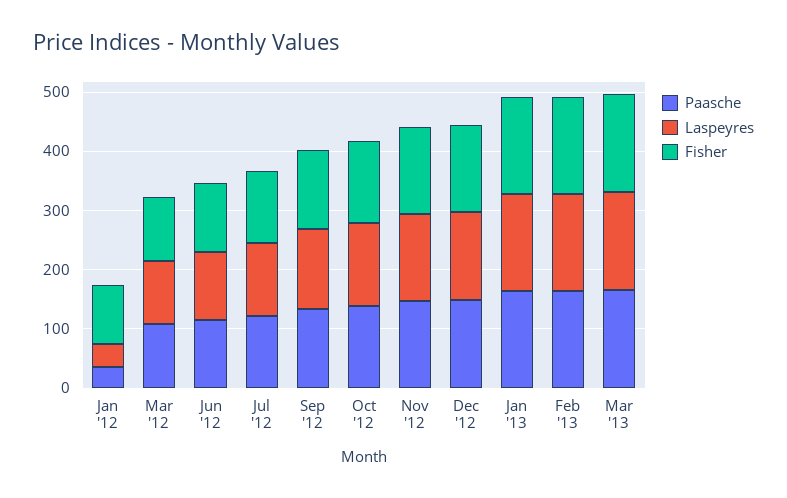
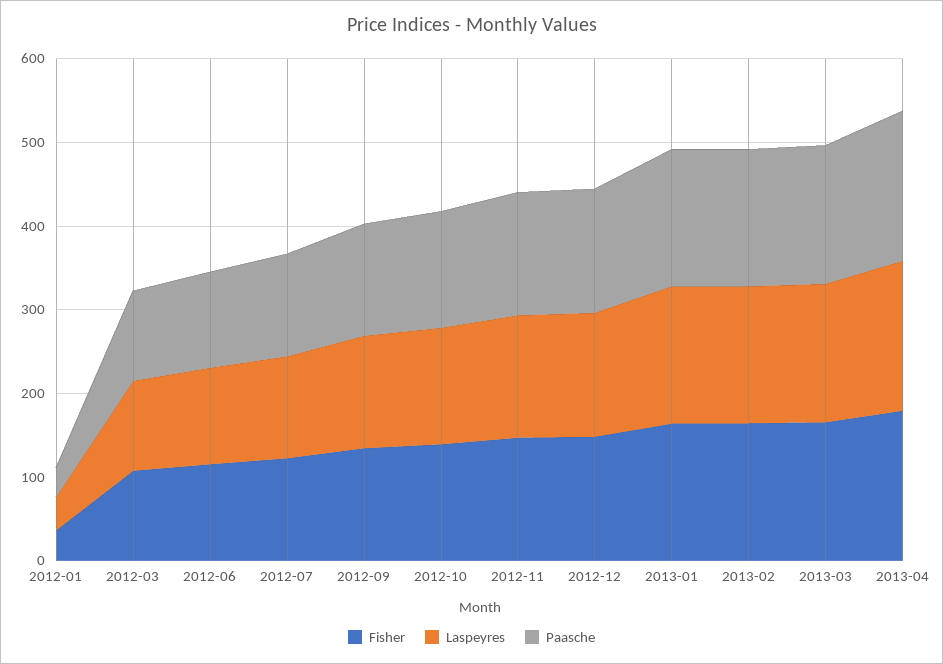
Fisher, Jan '12: 100 -> 40
Fisher, 2013-04: none -> 180
Laspeyres, 2013-04: none -> 180
Paasche, 2013-04: none -> 180

